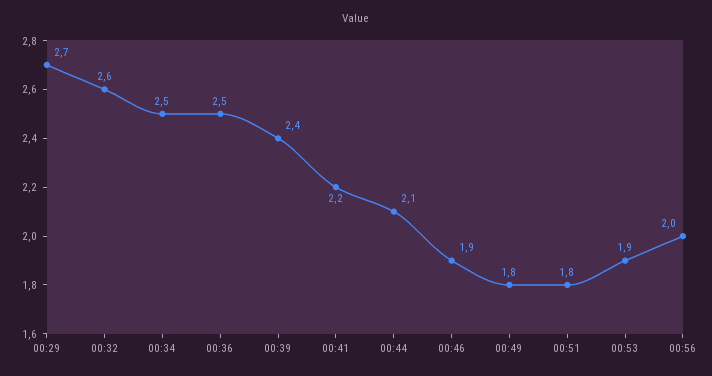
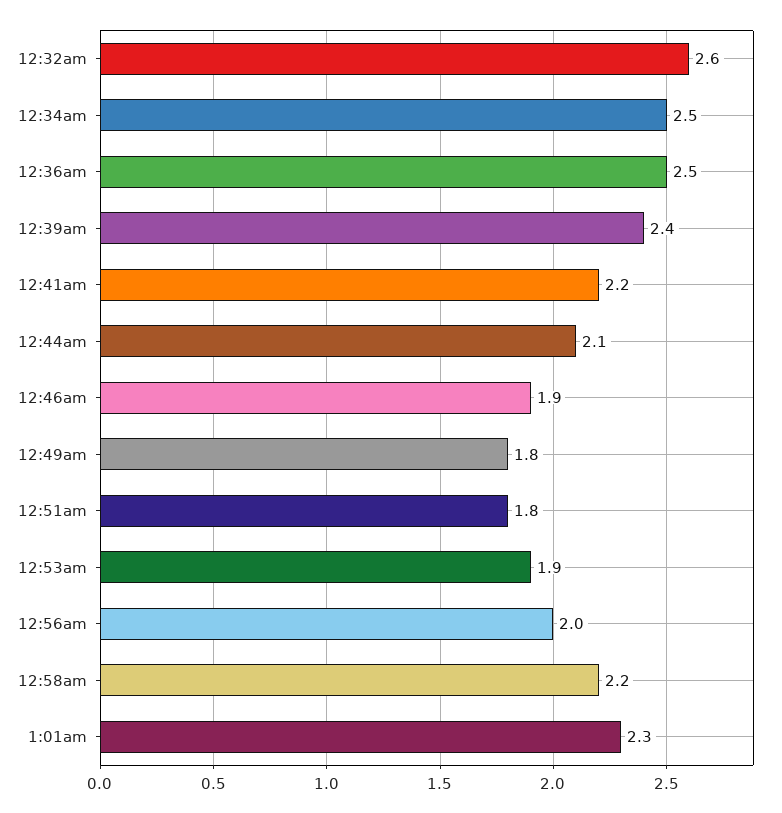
00:29: 2.7 -> none
12:58am: none -> 2.2
1:01am: none -> 2.3

